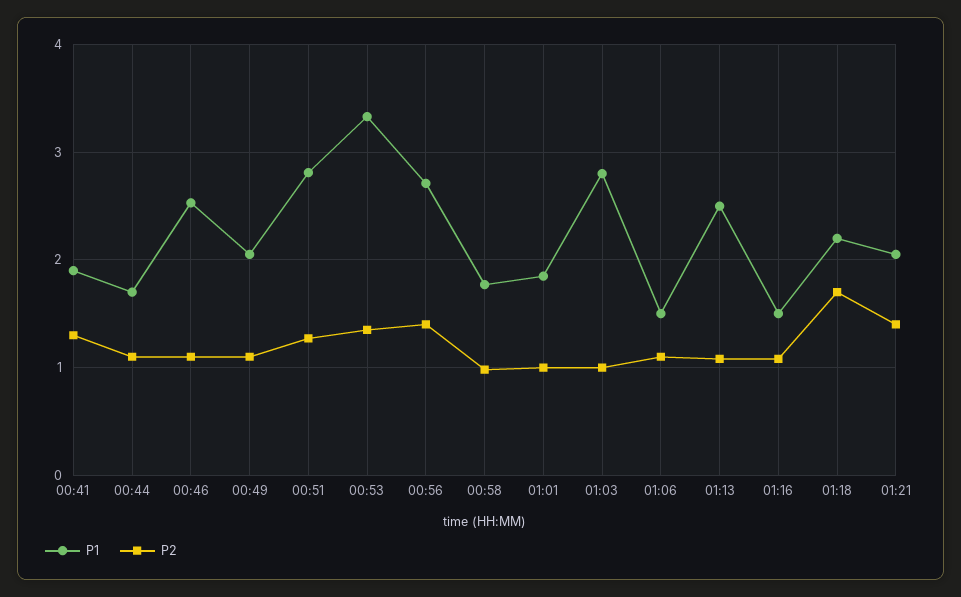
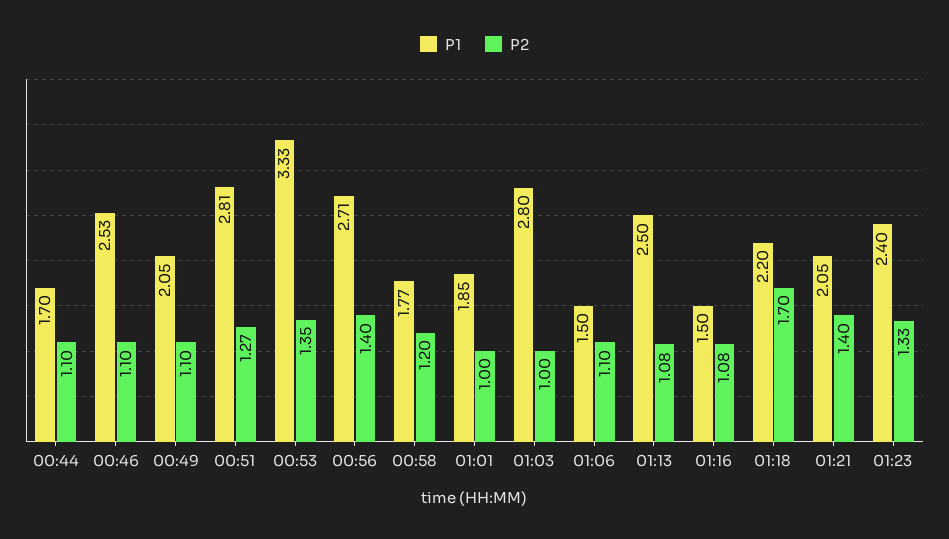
P1, 00:41: 1.9 -> none
P2, 00:41: 1.3 -> none
P2, 00:58: 1 -> 1.2
P1, 01:23: none -> 2.4
P2, 01:23: none -> 1.33

